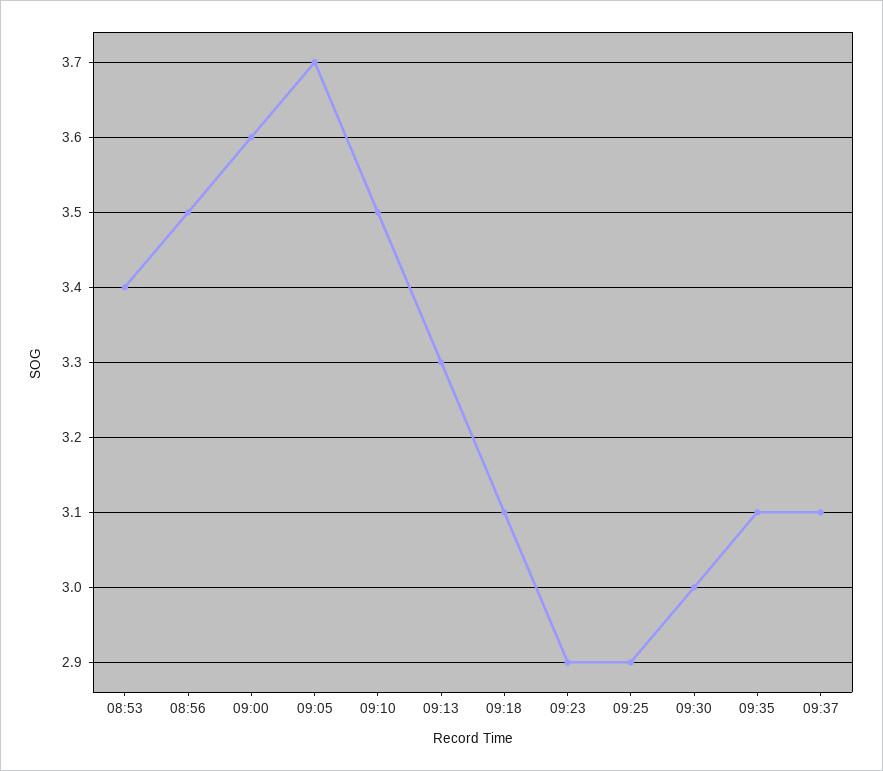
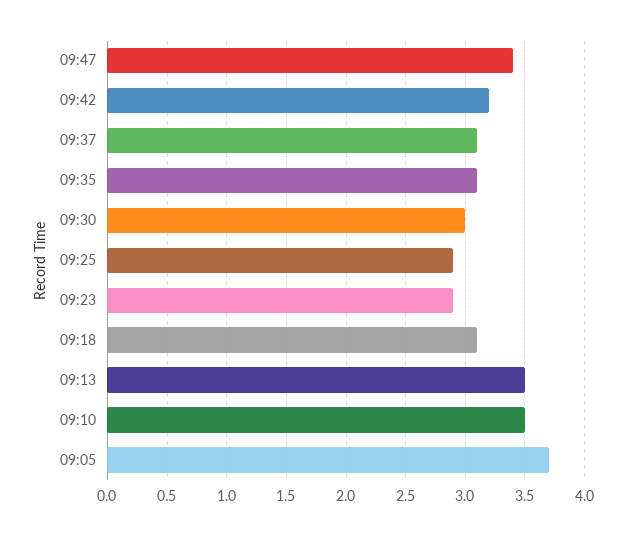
08:53: 3.4 -> none
08:56: 3.5 -> none
09:00: 3.6 -> none
09:13: 3.3 -> 3.5
09:47: none -> 3.4
09:42: none -> 3.2

